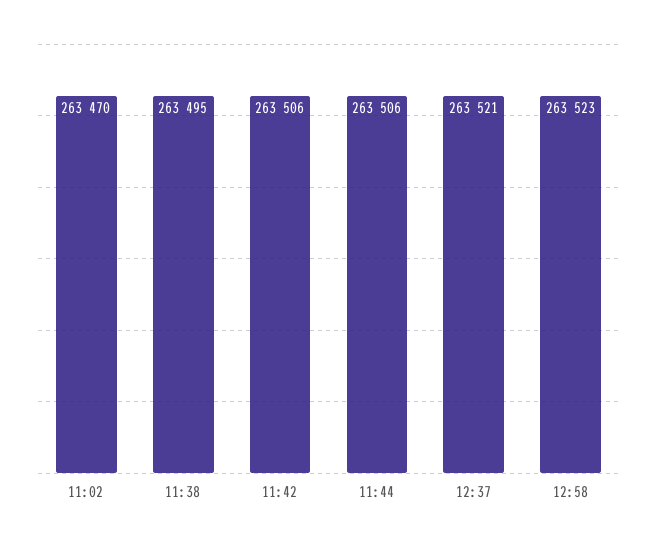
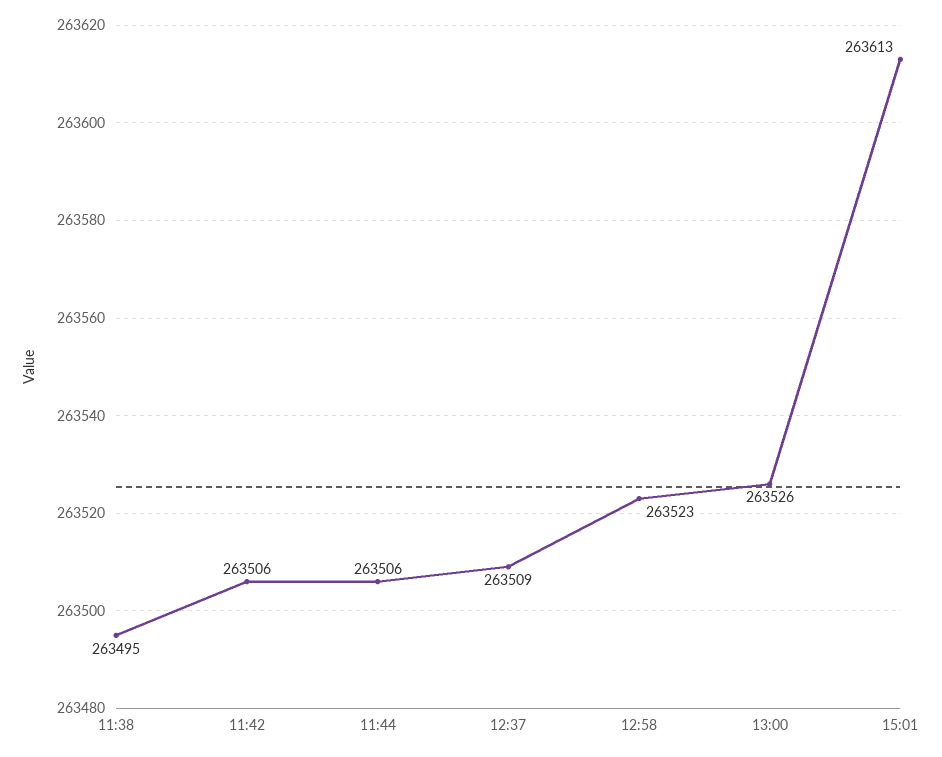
11:02: 263470 -> none
12:37: 263521 -> 263509
13:00: none -> 263526
15:01: none -> 263613

